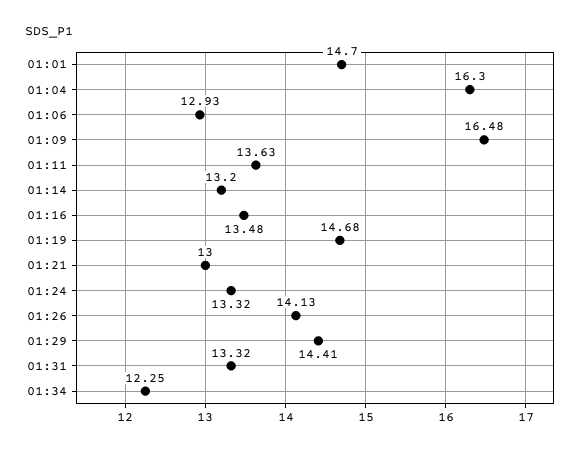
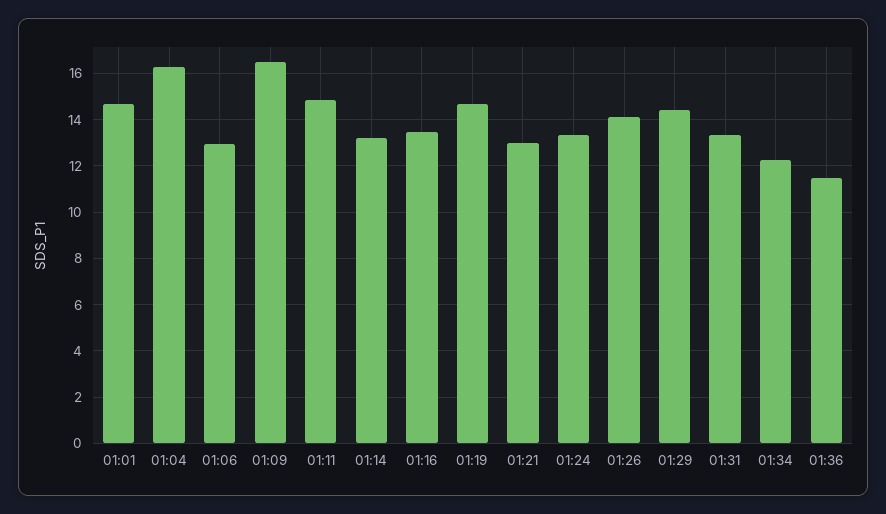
01:11: 13.63 -> 15
01:36: none -> 11.5

